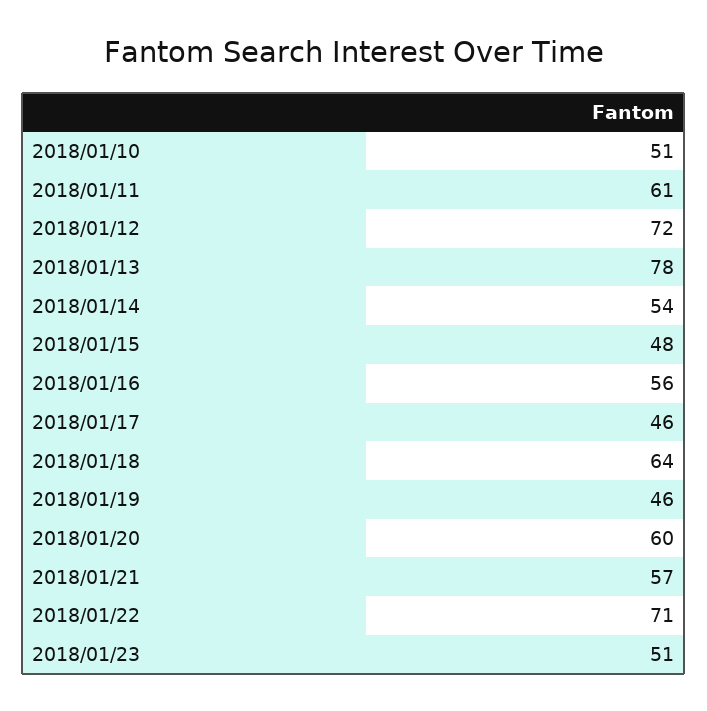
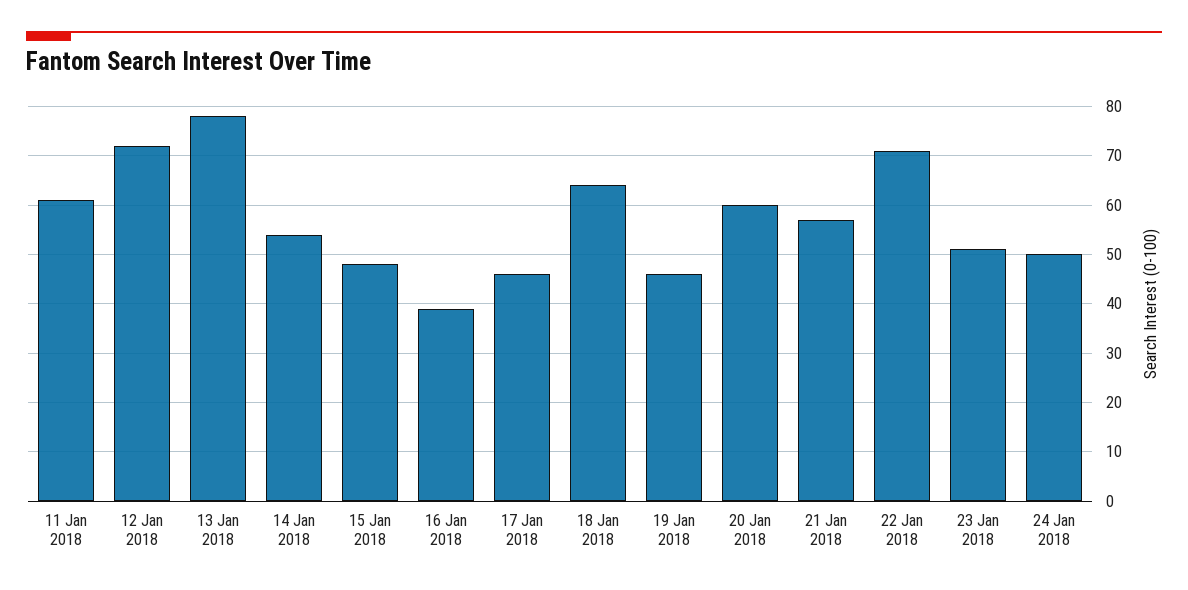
2018/01/10: 51 -> none
2018/01/16: 56 -> 40
24 Jan 2018: none -> 50

